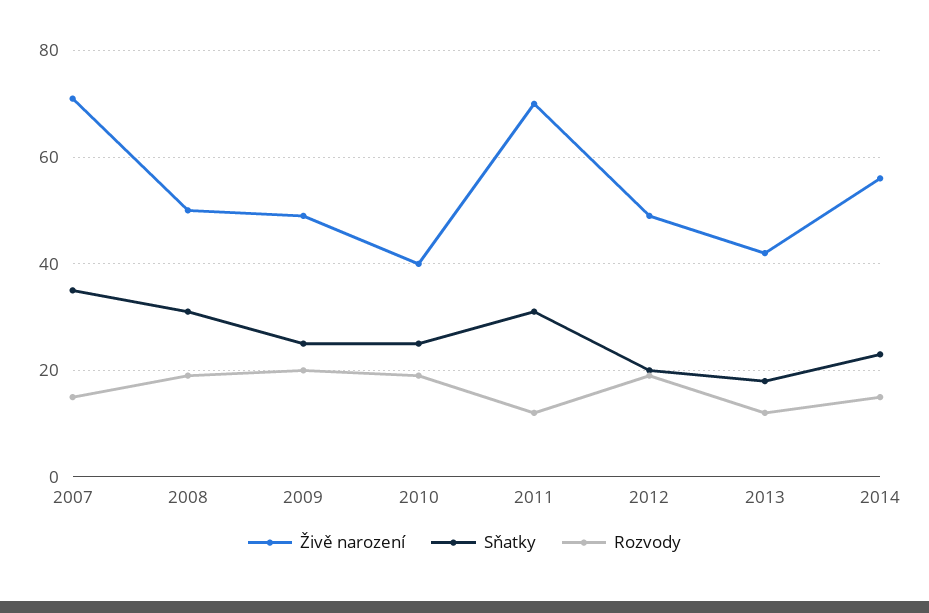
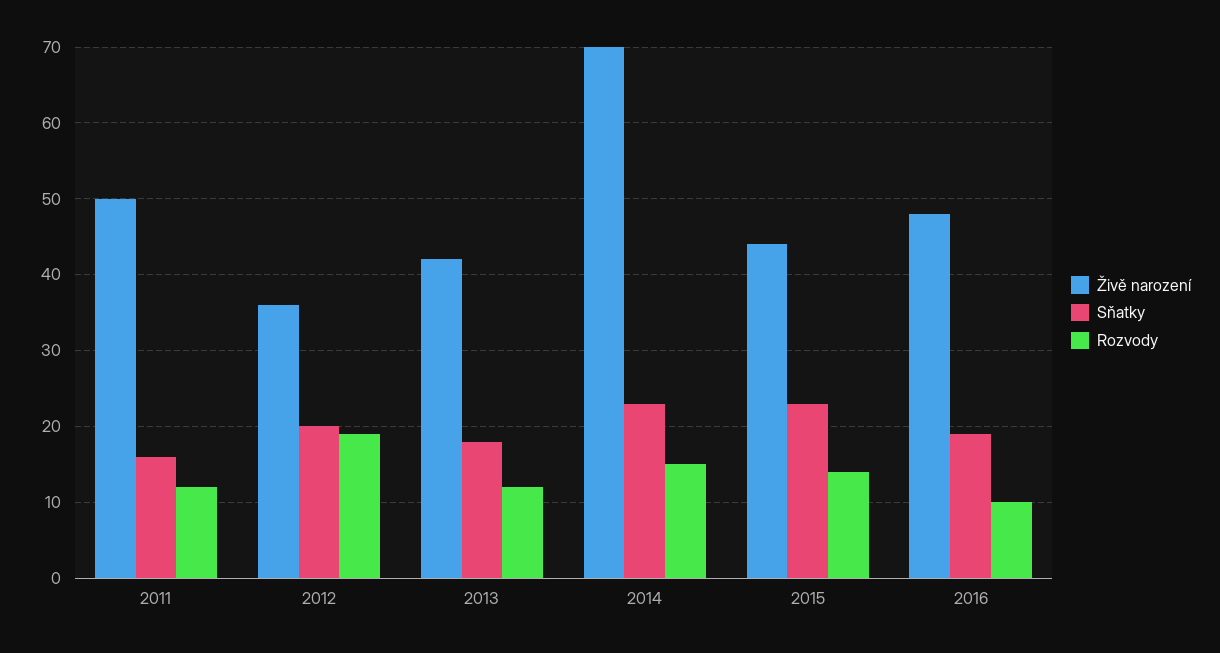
Živě narození, 2007: 70 -> none
Sňatky, 2007: 35 -> none
Rozvody, 2007: 15 -> none
Živě narození, 2008: 50 -> none
Sňatky, 2008: 30 -> none
Rozvody, 2008: 20 -> none
Živě narození, 2009: 50 -> none
Sňatky, 2009: 25 -> none
Rozvody, 2009: 20 -> none
Živě narození, 2010: 40 -> none
Sňatky, 2010: 25 -> none
Rozvody, 2010: 20 -> none
Živě narození, 2011: 70 -> 50
Sňatky, 2011: 30 -> 16
Živě narození, 2012: 50 -> 36
Živě narození, 2014: 55 -> 70
Živě narození, 2015: none -> 44
Sňatky, 2015: none -> 23
Rozvody, 2015: none -> 14
Živě narození, 2016: none -> 48
Sňatky, 2016: none -> 19
Rozvody, 2016: none -> 10

